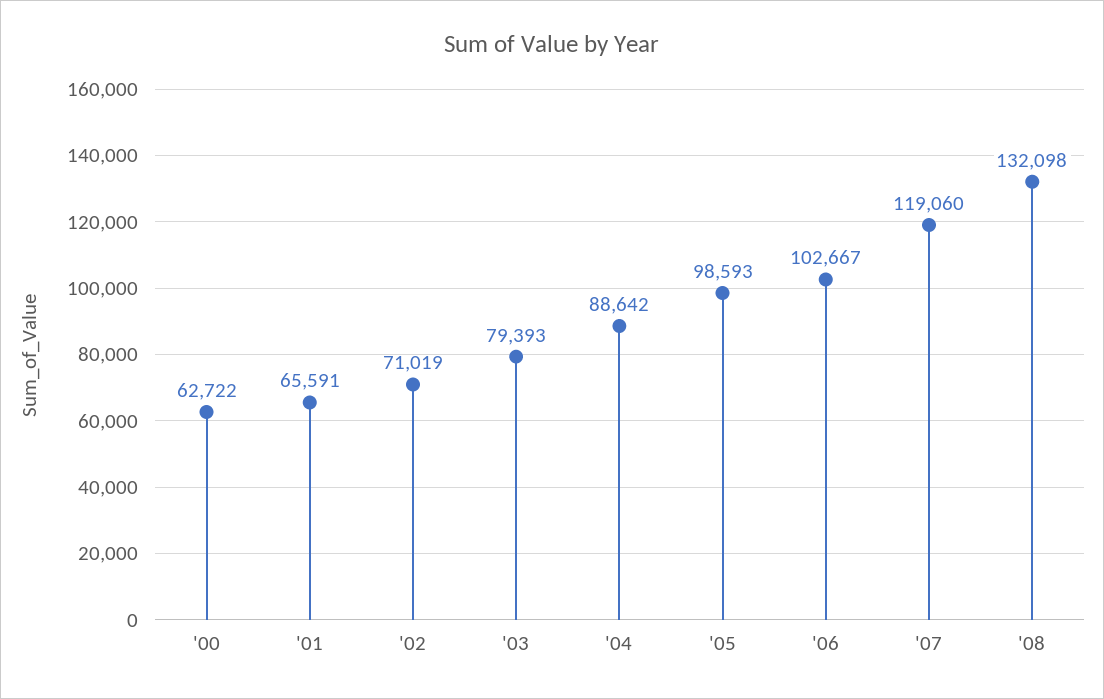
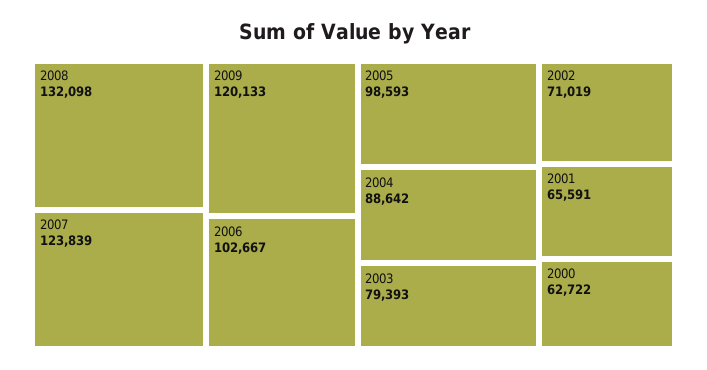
'07: 119060 -> 123839
2009: none -> 120133

